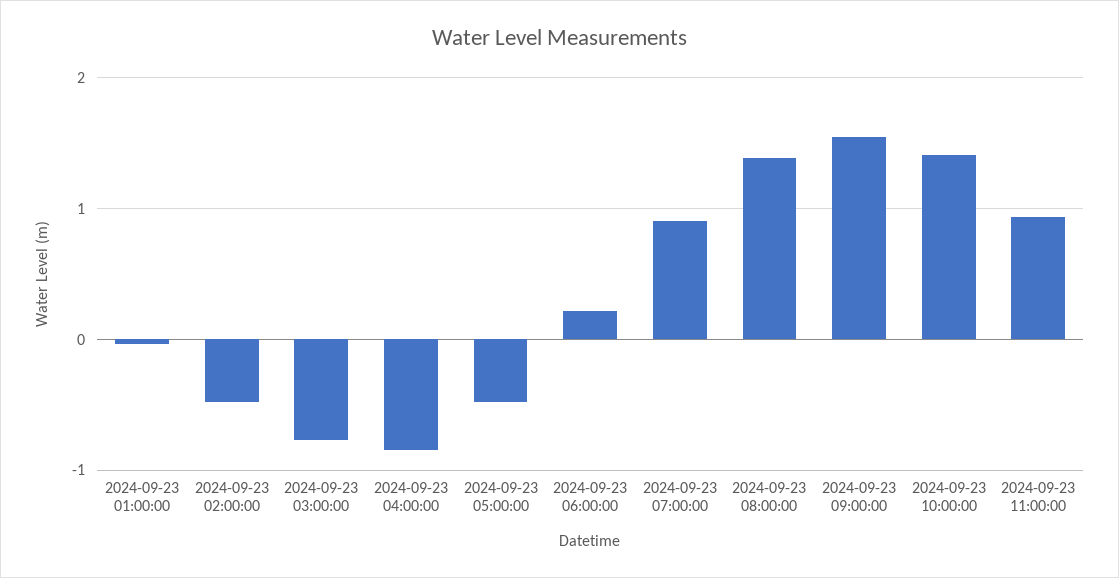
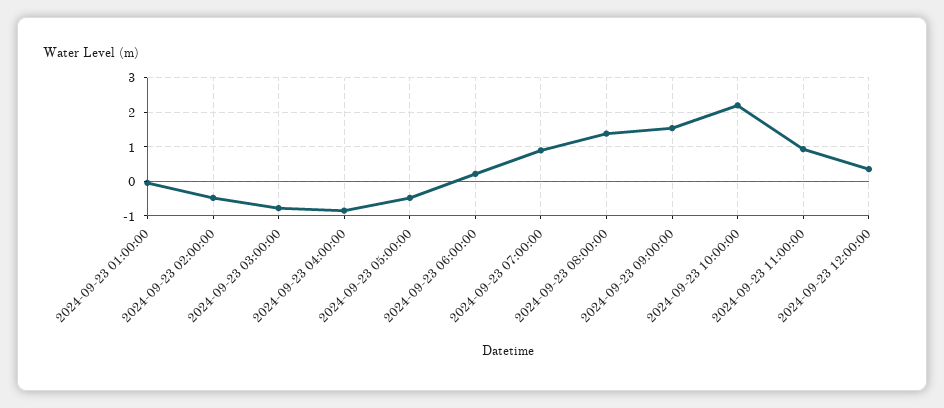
2024-09-23 10:00:00: 1.4 -> 2.2
2024-09-23 12:00:00: none -> 0.4

